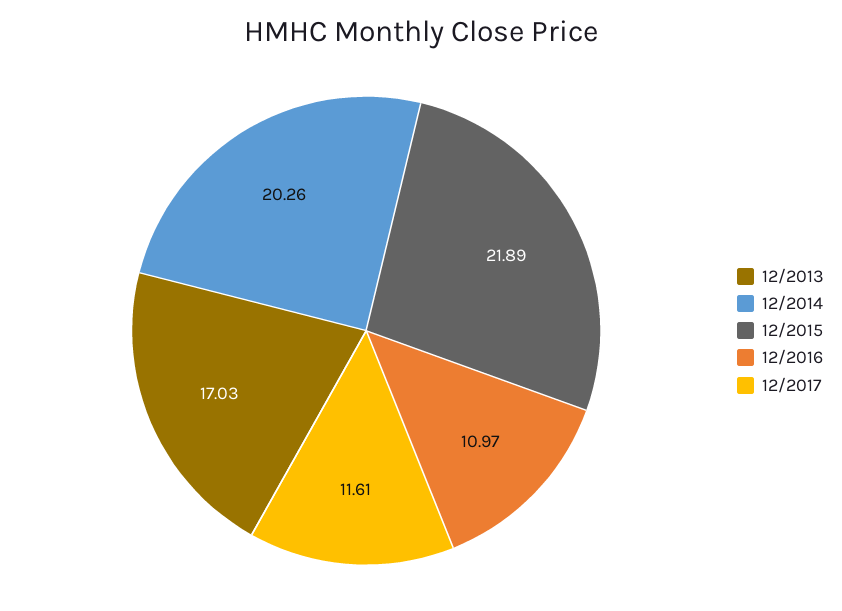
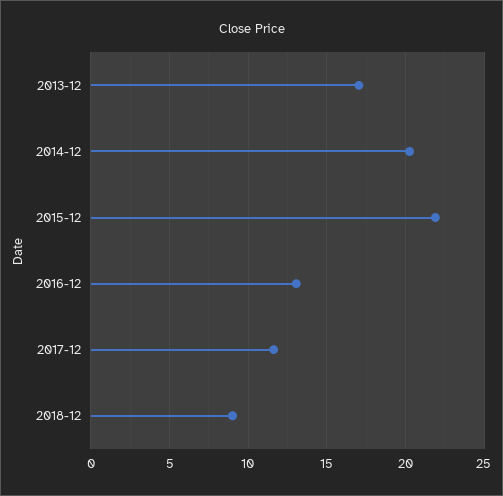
12/2016: 10.97 -> 13
2018-12: none -> 9

